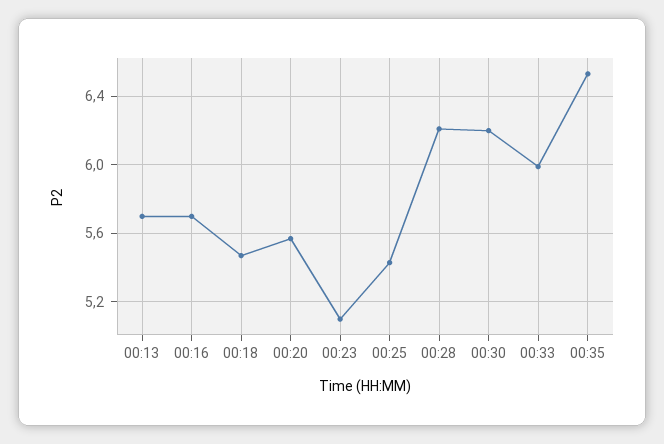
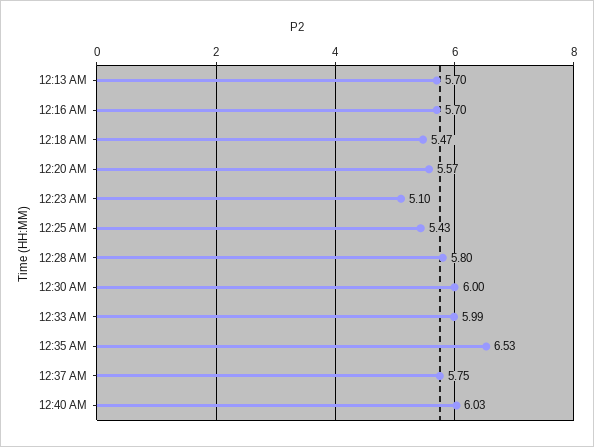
00:28: 6.2 -> 5.8
00:30: 6.2 -> 6
12:37 AM: none -> 5.75
12:40 AM: none -> 6.03

